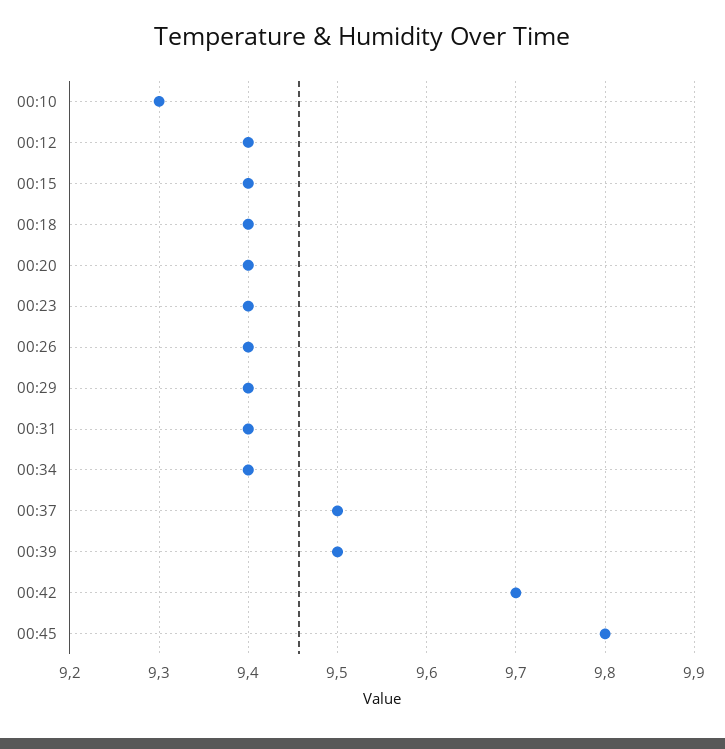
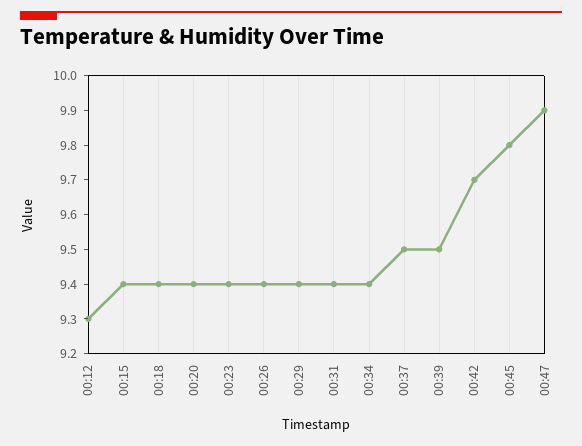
00:10: 9.3 -> none
00:12: 9.4 -> 9.3
00:47: none -> 9.9

